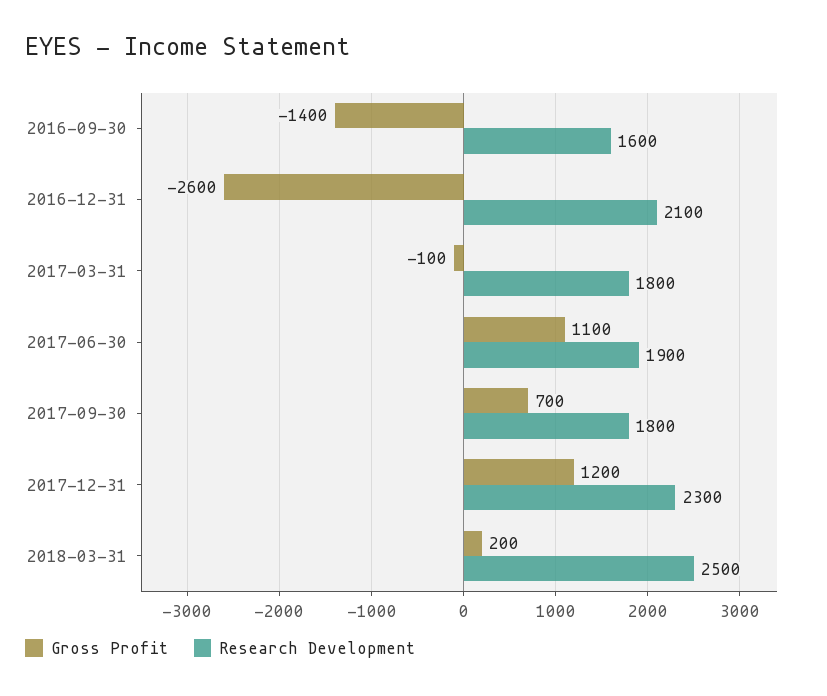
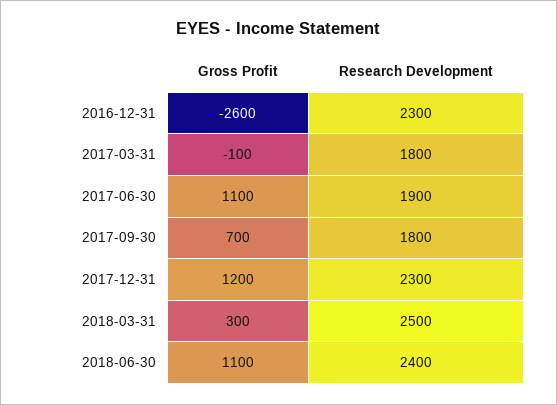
Gross Profit, 2016-09-30: -1400 -> none
Research Development, 2016-09-30: 1600 -> none
Research Development, 2016-12-31: 2100 -> 2300
Gross Profit, 2018-03-31: 200 -> 300
Gross Profit, 2018-06-30: none -> 1100
Research Development, 2018-06-30: none -> 2400

